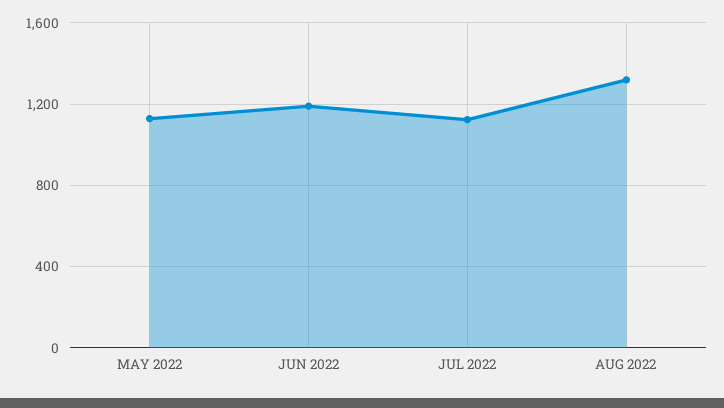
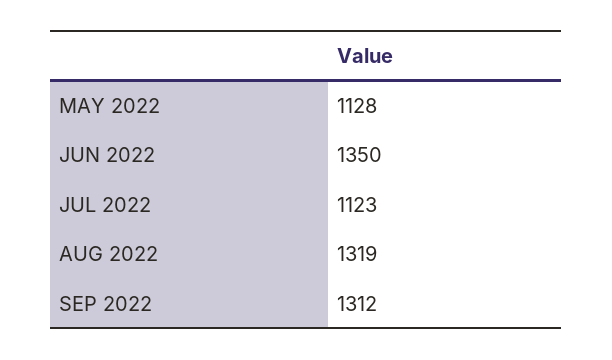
JUN 2022: 1200 -> 1350
SEP 2022: none -> 1312

